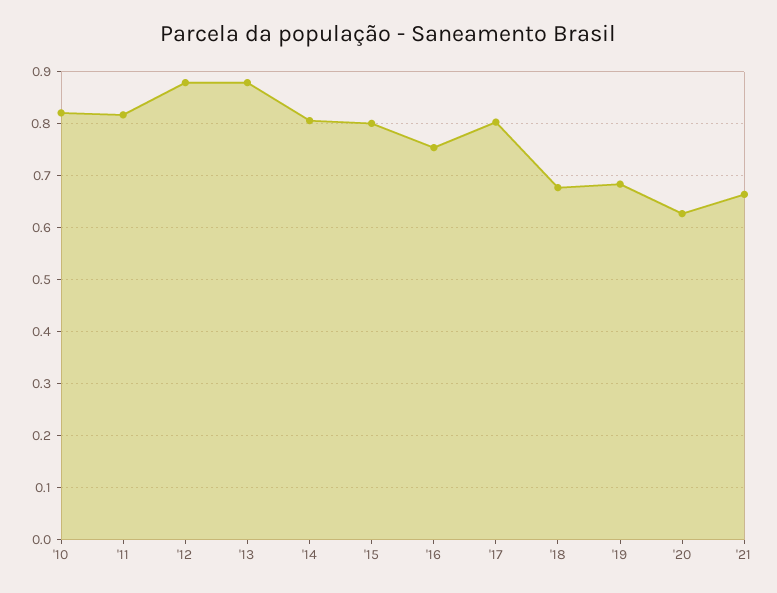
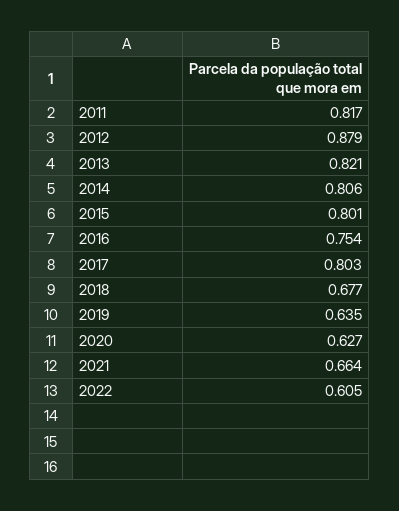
'10: 0.82 -> none
'13: 0.88 -> 0.821
'19: 0.68 -> 0.635
2022: none -> 0.605

